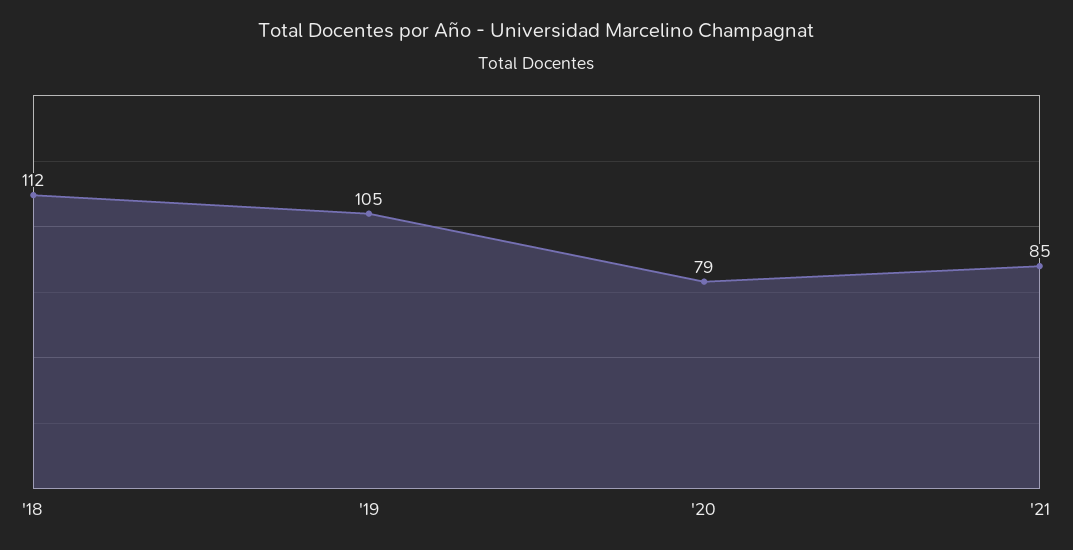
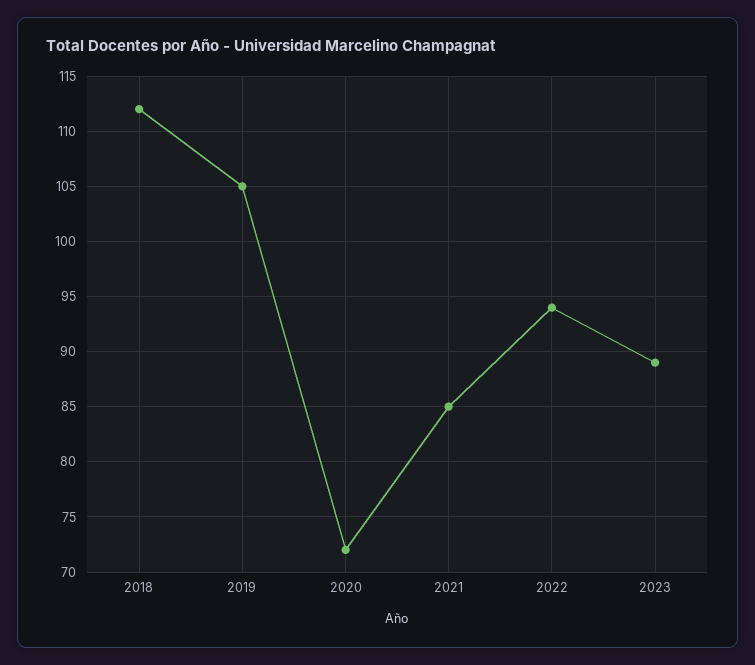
'20: 79 -> 72
2022: none -> 94
2023: none -> 89

